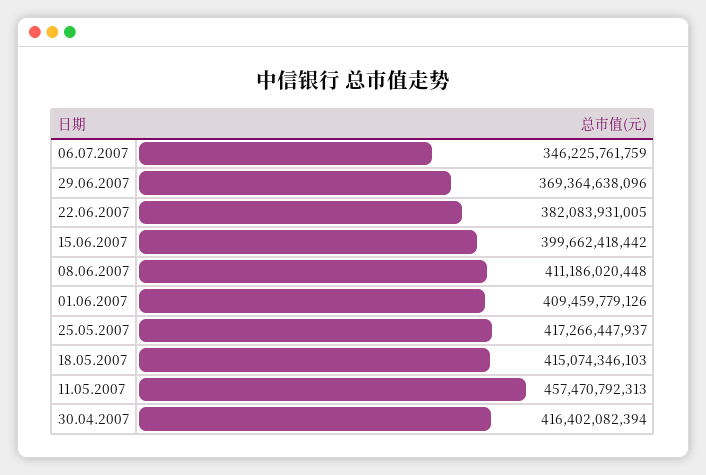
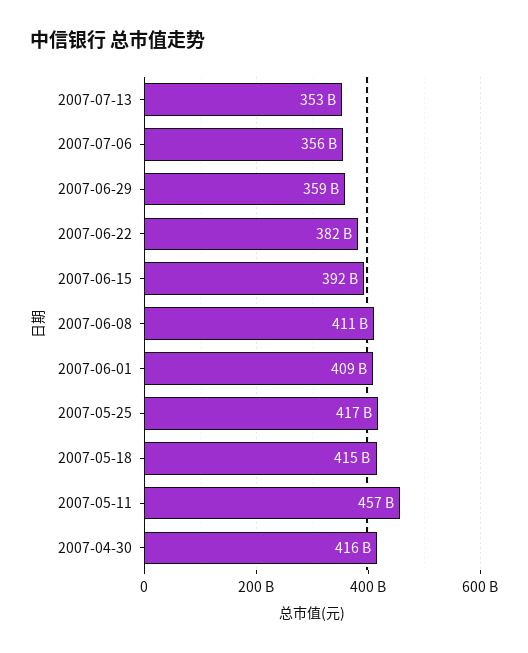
06.07.2007: 346225761759 -> 356000000000
29.06.2007: 369364638096 -> 359000000000
15.06.2007: 399662418442 -> 392000000000
2007-07-13: none -> 353000000000

